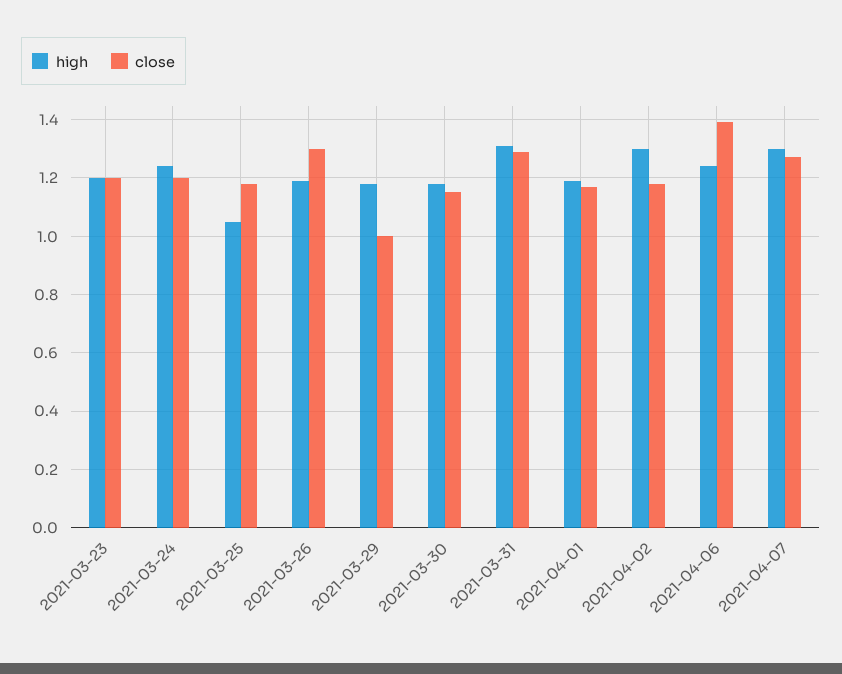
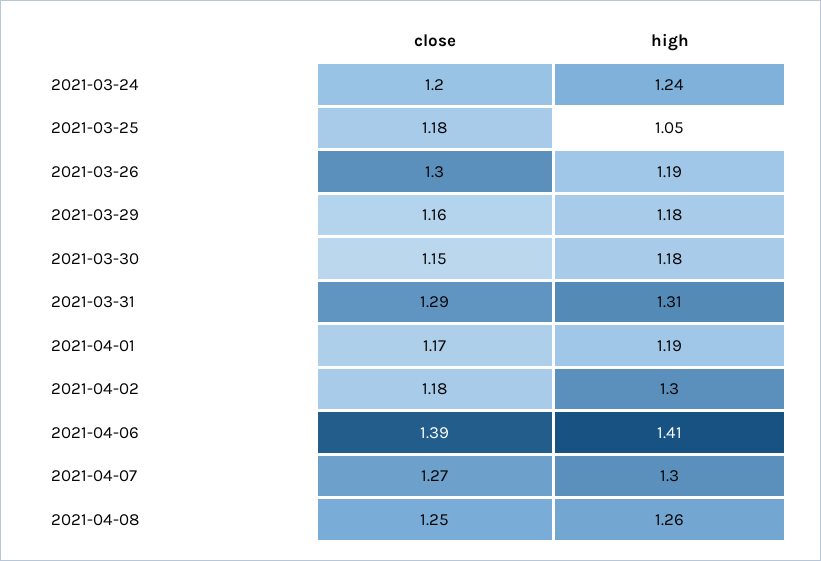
high, 2021-03-23: 1.2 -> none
close, 2021-03-23: 1.2 -> none
close, 2021-03-29: 1 -> 1.16
high, 2021-04-06: 1.25 -> 1.41
close, 2021-04-08: none -> 1.25
high, 2021-04-08: none -> 1.26

